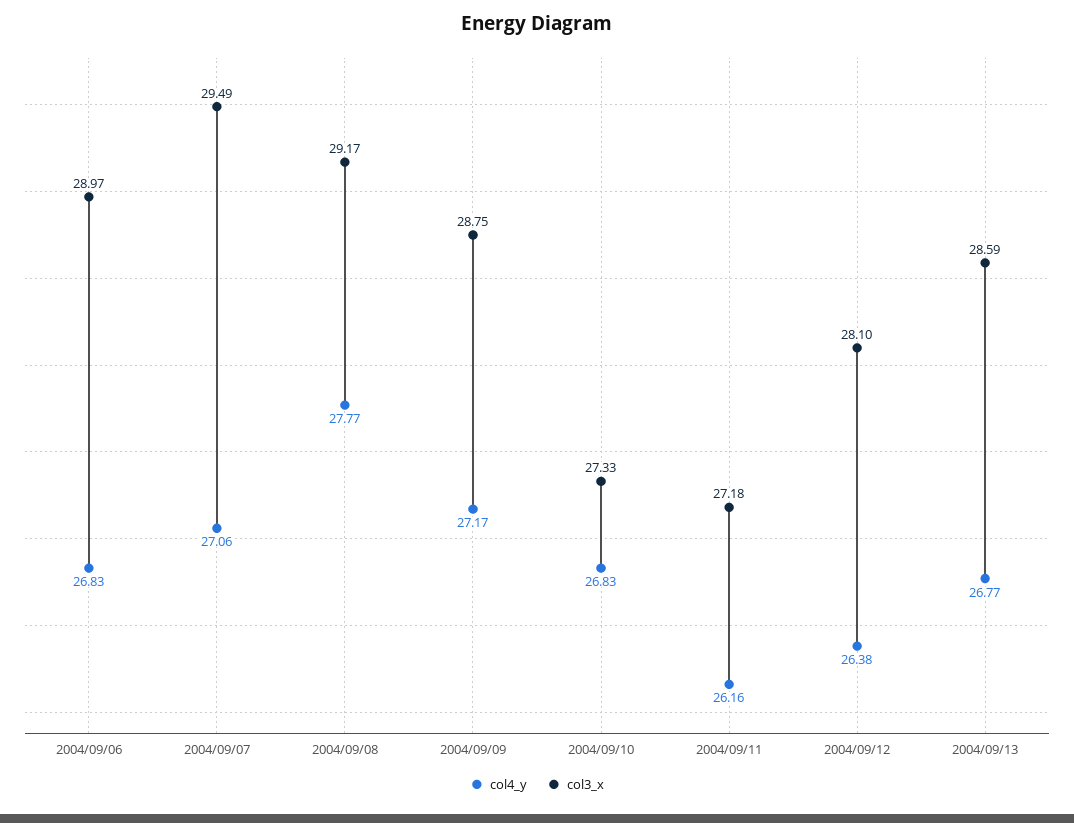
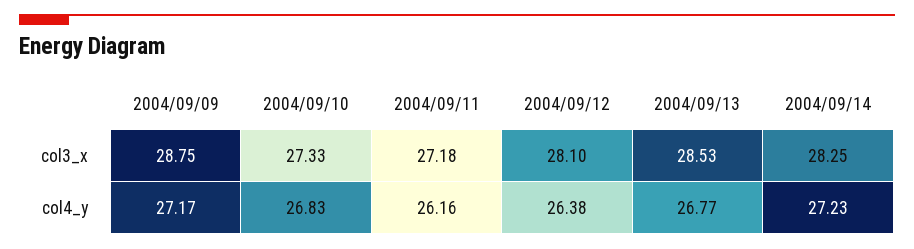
col4_y, 2004/09/06: 26.83 -> none
col3_x, 2004/09/06: 28.97 -> none
col4_y, 2004/09/07: 27.06 -> none
col3_x, 2004/09/07: 29.49 -> none
col4_y, 2004/09/08: 27.77 -> none
col3_x, 2004/09/08: 29.17 -> none
col3_x, 2004/09/13: 28.59 -> 28.53
col3_x, 2004/09/14: none -> 28.25
col4_y, 2004/09/14: none -> 27.23

